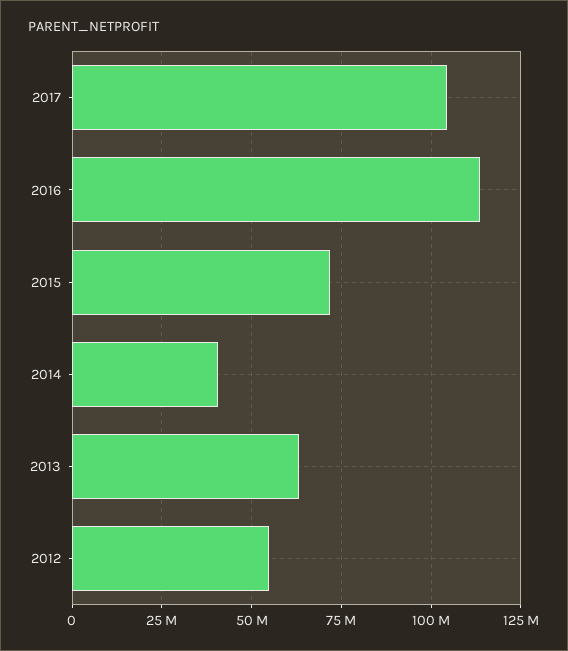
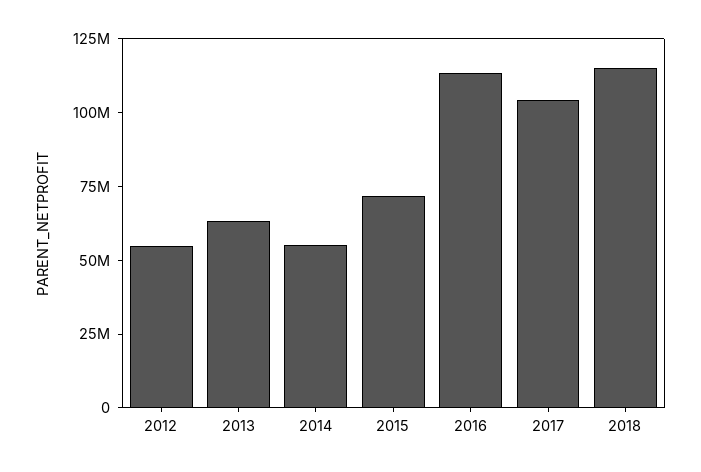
2014: 40000000 -> 55000000
2018: none -> 115000000

